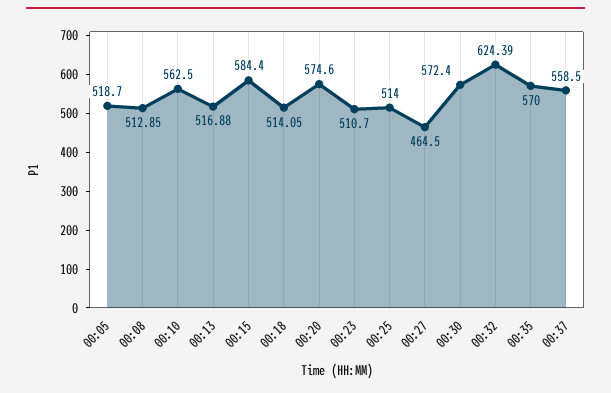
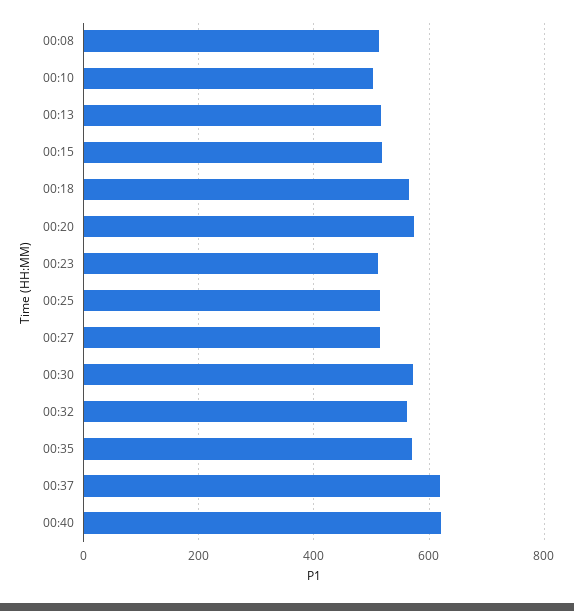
00:05: 518.7 -> none
00:10: 562.5 -> 500
00:15: 584.4 -> 520
00:18: 514.05 -> 560
00:27: 464.5 -> 520
00:32: 624.39 -> 560
00:37: 558.5 -> 620
00:40: none -> 620

